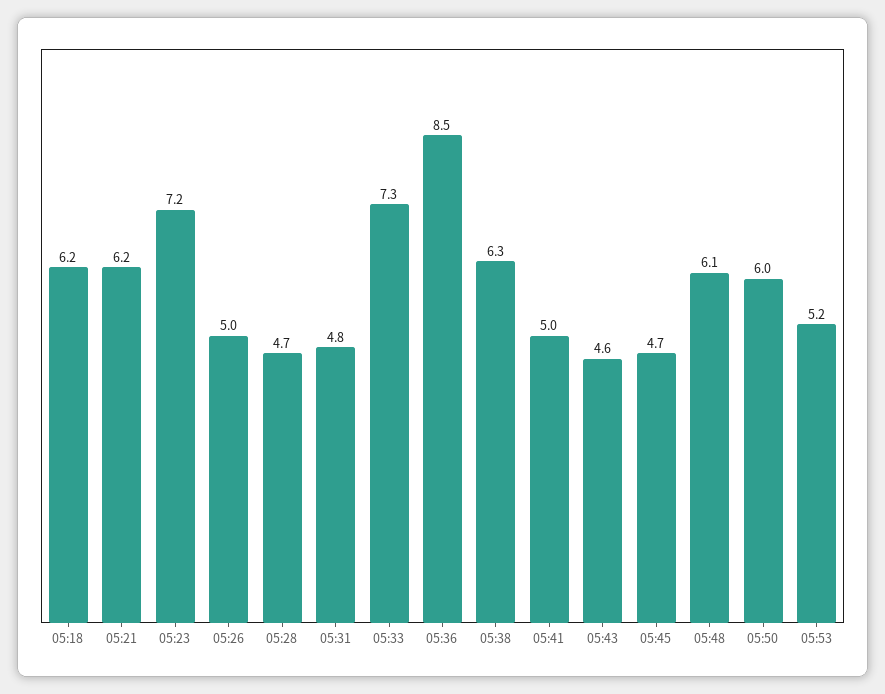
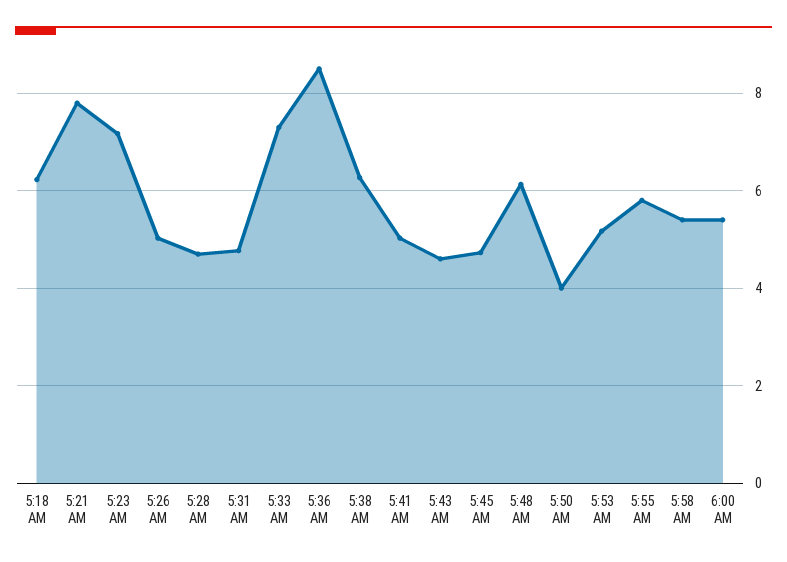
05:21: 6.2 -> 7.8
05:50: 6 -> 4
5:55 AM: none -> 5.8
5:58 AM: none -> 5.4
6:00 AM: none -> 5.4

